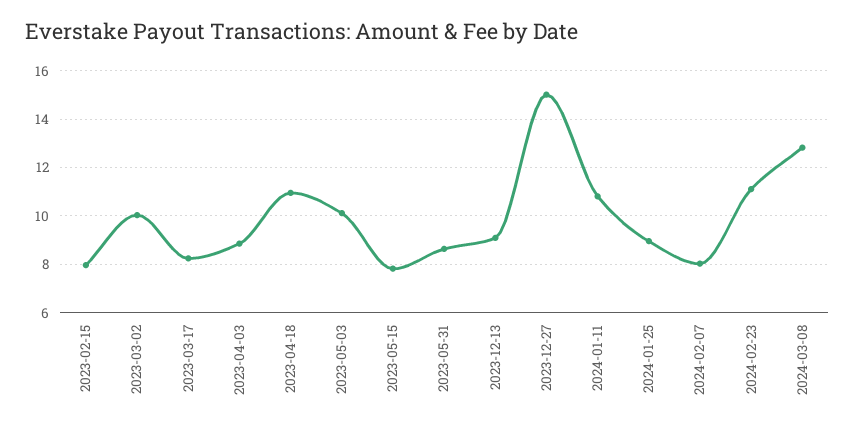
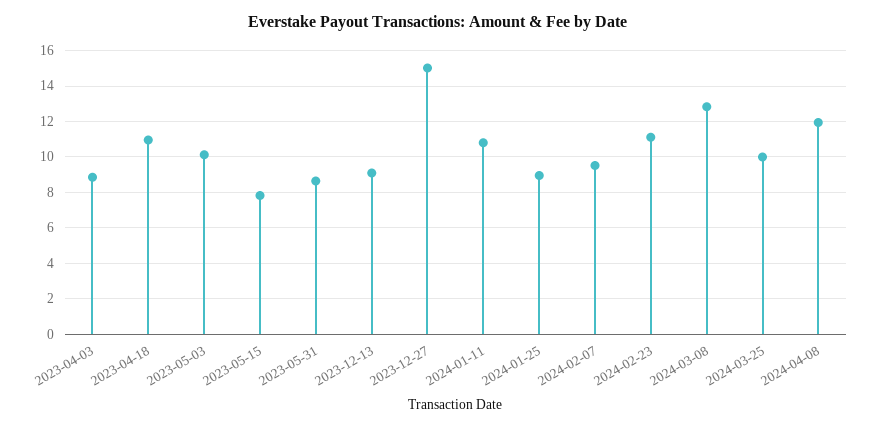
2023-02-15: 8 -> none
2023-03-02: 10 -> none
2023-03-17: 8.25 -> none
2024-02-07: 8 -> 9.5
2024-03-25: none -> 10
2024-04-08: none -> 12

